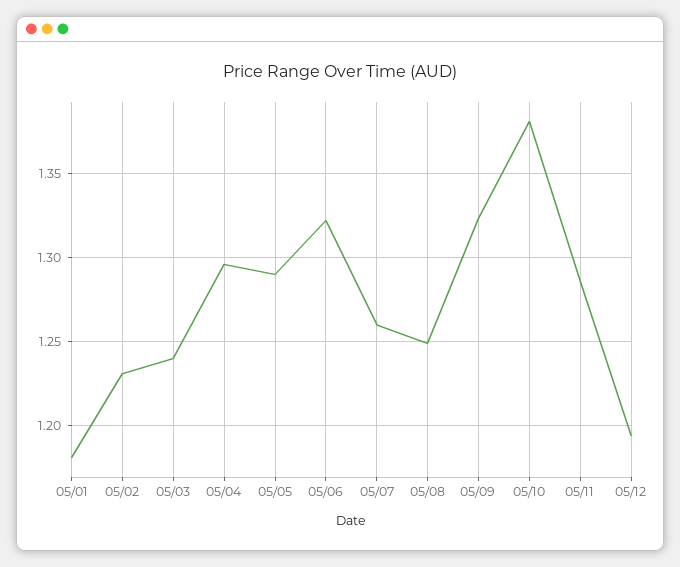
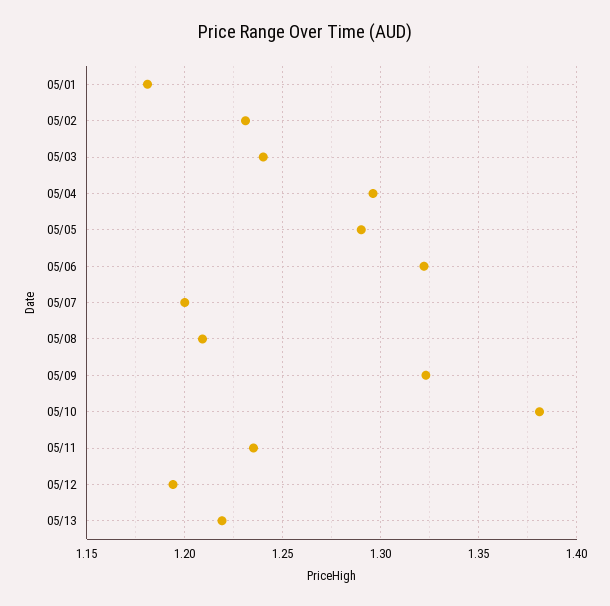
05/07: 1.26 -> 1.2
05/08: 1.25 -> 1.21
05/11: 1.285 -> 1.235
05/13: none -> 1.22

